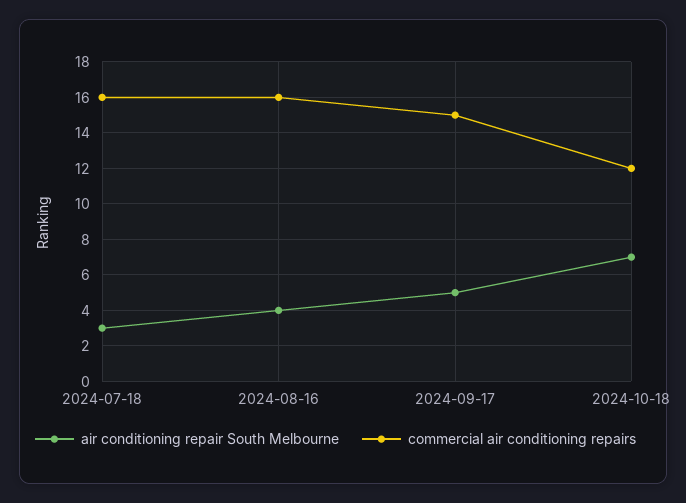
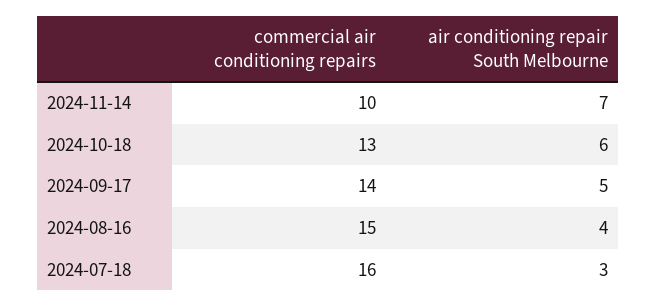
commercial air conditioning repairs, 2024-08-16: 16 -> 15
commercial air conditioning repairs, 2024-09-17: 15 -> 14
air conditioning repair South Melbourne, 2024-10-18: 7 -> 6
commercial air conditioning repairs, 2024-10-18: 12 -> 13
commercial air conditioning repairs, 2024-11-14: none -> 10
air conditioning repair South Melbourne, 2024-11-14: none -> 7

